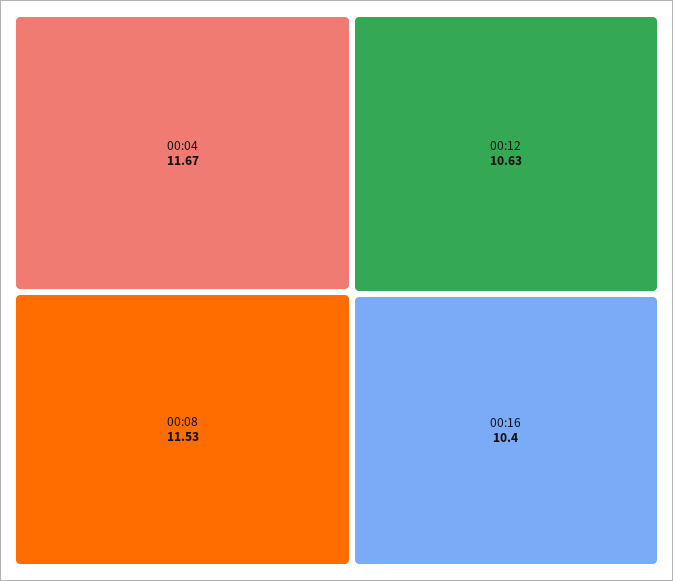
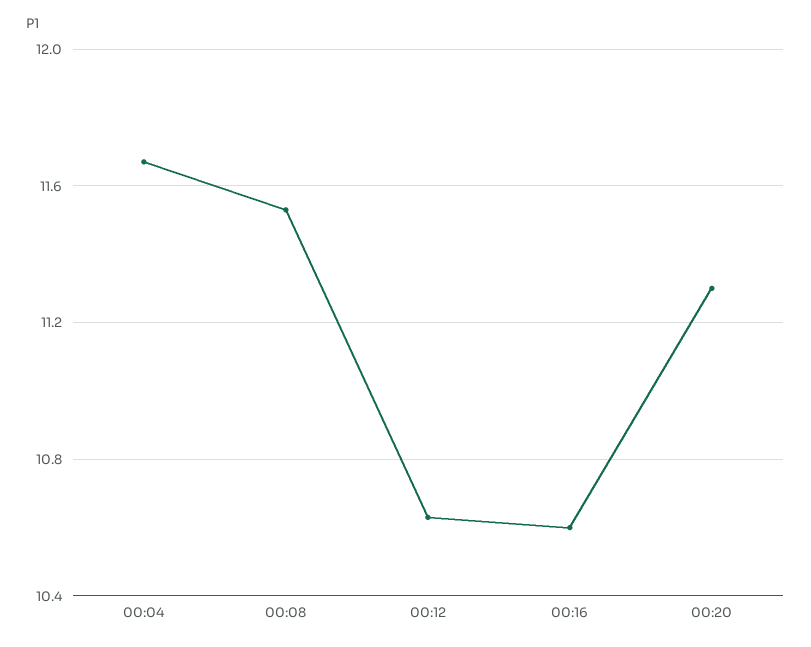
00:16: 10.4 -> 10.6
00:20: none -> 11.3

